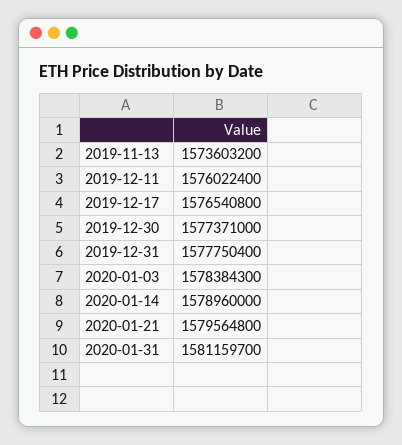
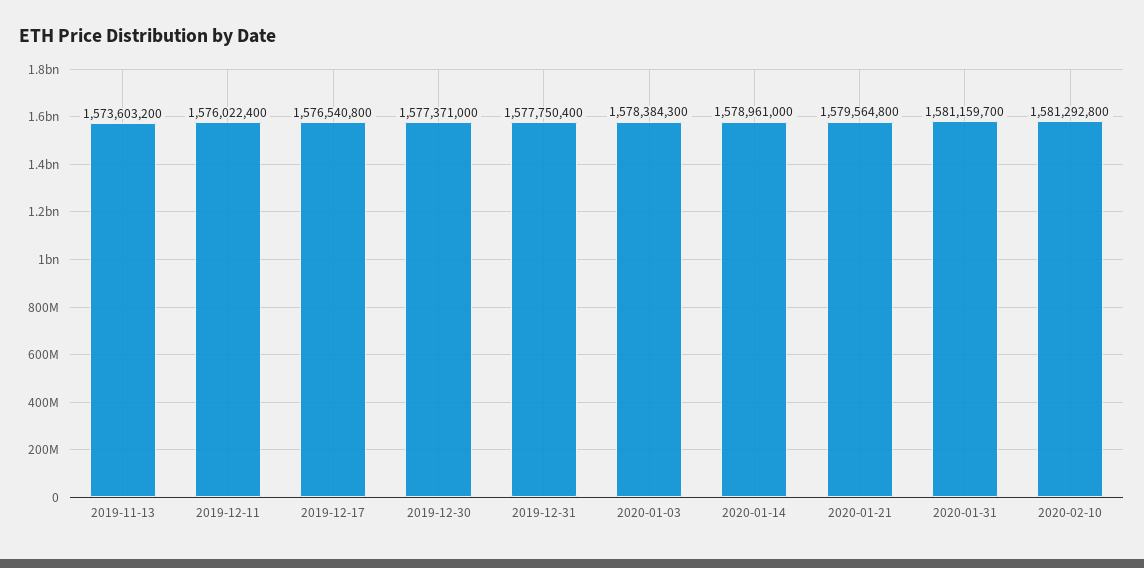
2020-01-14: 1578960000 -> 1578961000
2020-02-10: none -> 1581292800

